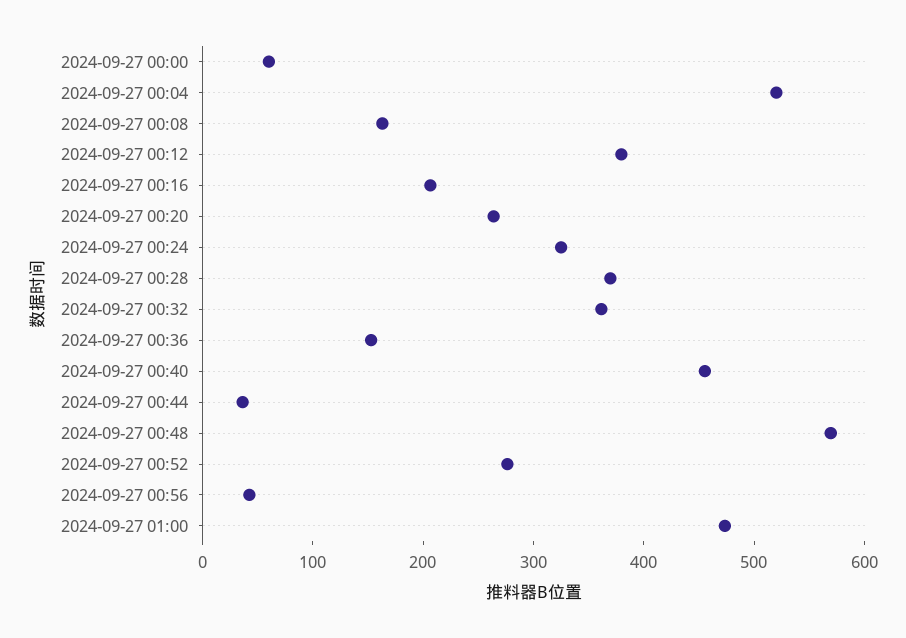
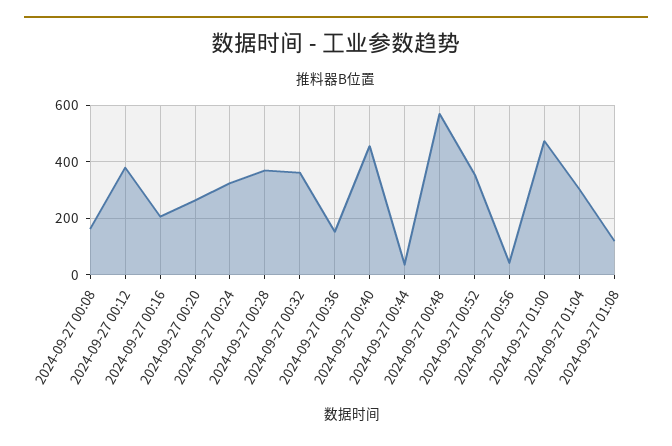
2024-09-27 00:00: 60 -> none
2024-09-27 00:04: 520 -> none
2024-09-27 00:52: 280 -> 350
2024-09-27 01:04: none -> 300
2024-09-27 01:08: none -> 125

